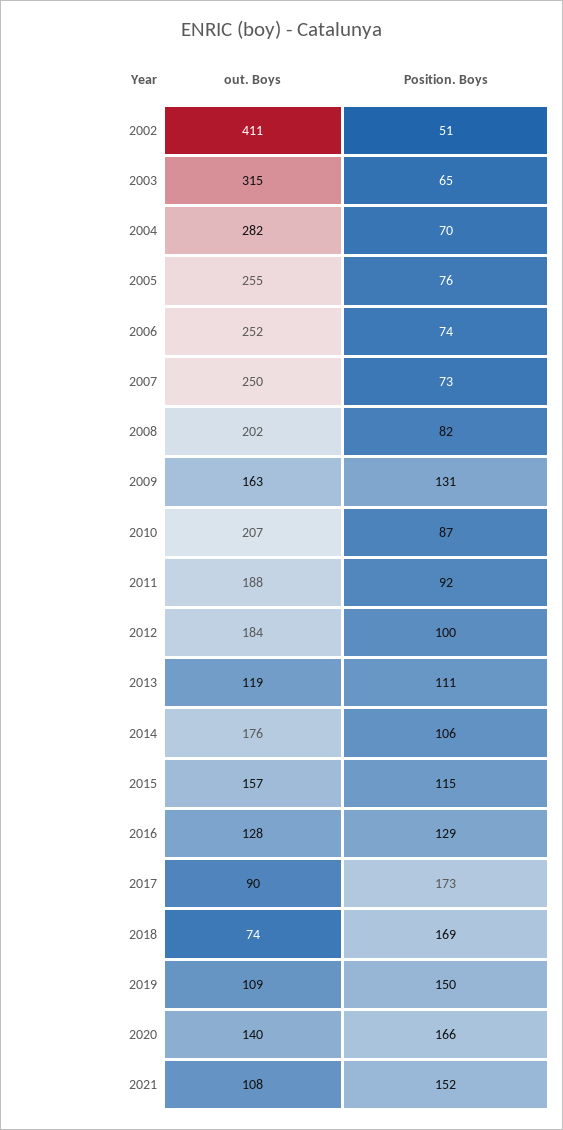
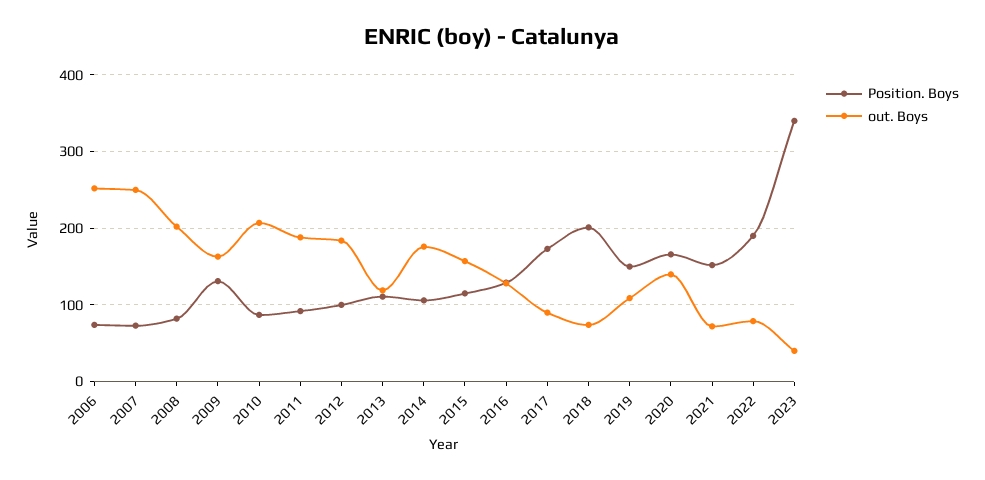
out. Boys, 2002: 411 -> none
Position. Boys, 2002: 51 -> none
out. Boys, 2003: 315 -> none
Position. Boys, 2003: 65 -> none
out. Boys, 2004: 282 -> none
Position. Boys, 2004: 70 -> none
out. Boys, 2005: 255 -> none
Position. Boys, 2005: 76 -> none
Position. Boys, 2018: 169 -> 200
out. Boys, 2021: 108 -> 70
Position. Boys, 2022: none -> 190
out. Boys, 2022: none -> 80
Position. Boys, 2023: none -> 340
out. Boys, 2023: none -> 40

